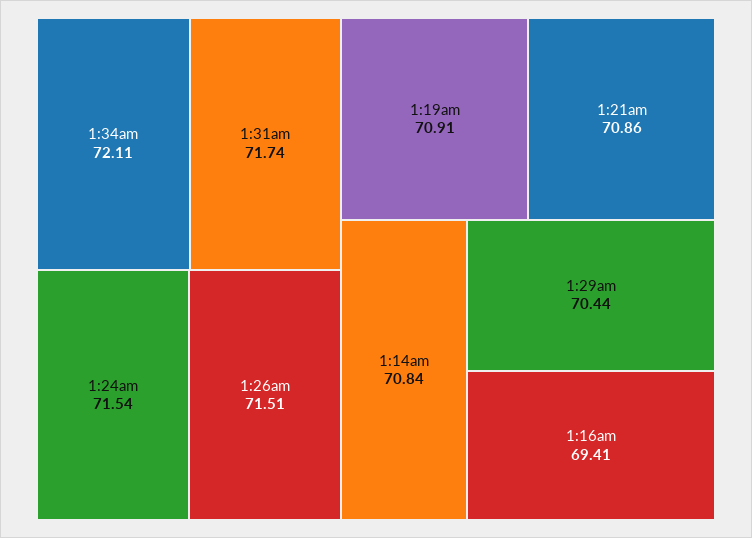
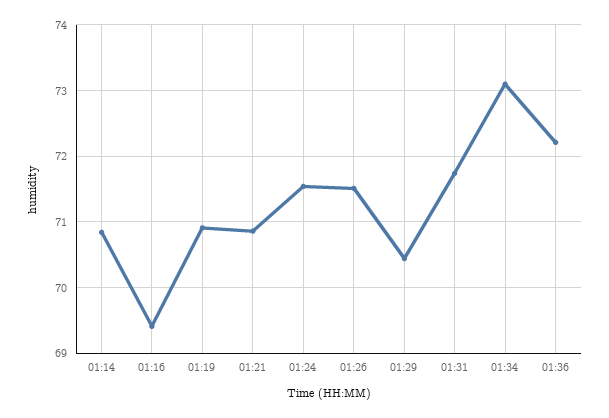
1:34am: 72.11 -> 73.1
01:36: none -> 72.2

